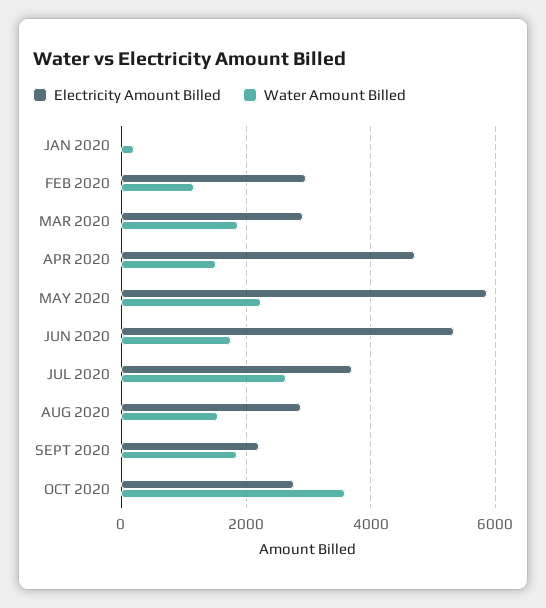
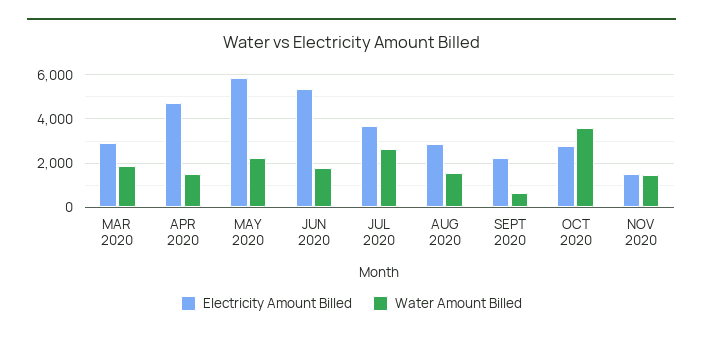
Electricity Amount Billed, JAN 2020: 0 -> none
Water Amount Billed, JAN 2020: 200 -> none
Electricity Amount Billed, FEB 2020: 3000 -> none
Water Amount Billed, FEB 2020: 1200 -> none
Water Amount Billed, SEPT 2020: 1800 -> 500
Electricity Amount Billed, NOV 2020: none -> 1500
Water Amount Billed, NOV 2020: none -> 1500

